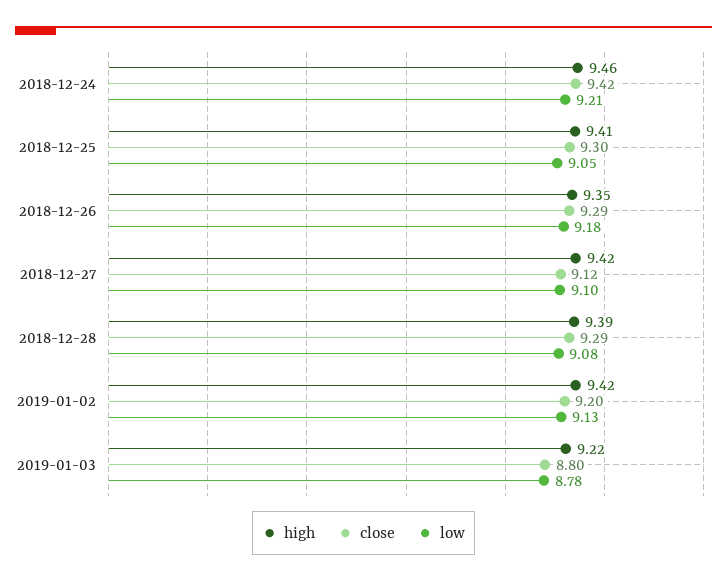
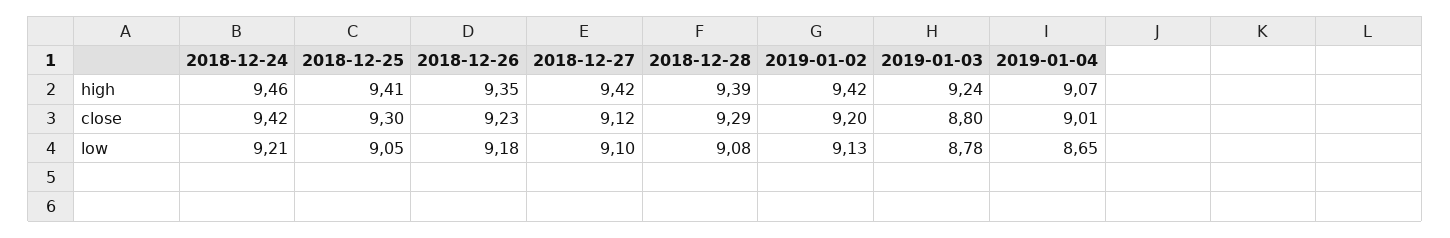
close, 2018-12-26: 9.29 -> 9.23
high, 2019-01-03: 9.22 -> 9.24
high, 2019-01-04: none -> 9.07
close, 2019-01-04: none -> 9.01
low, 2019-01-04: none -> 8.65

